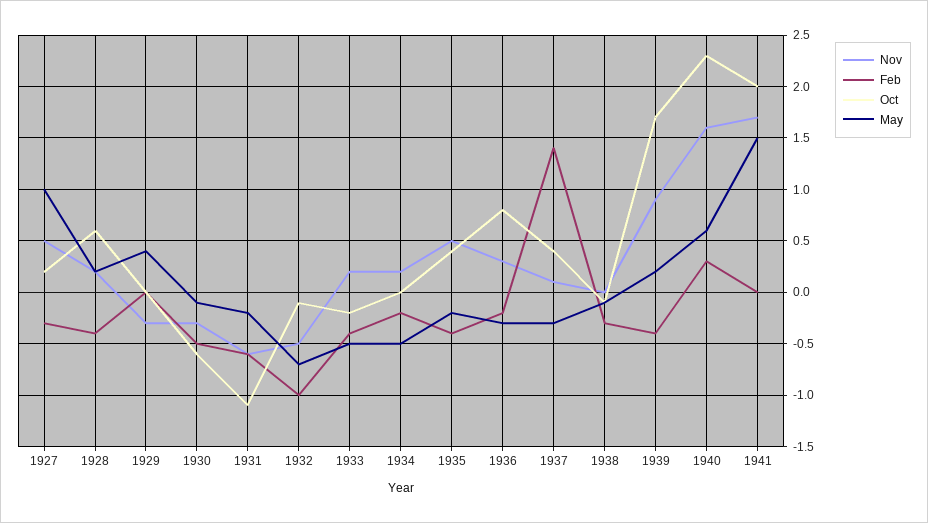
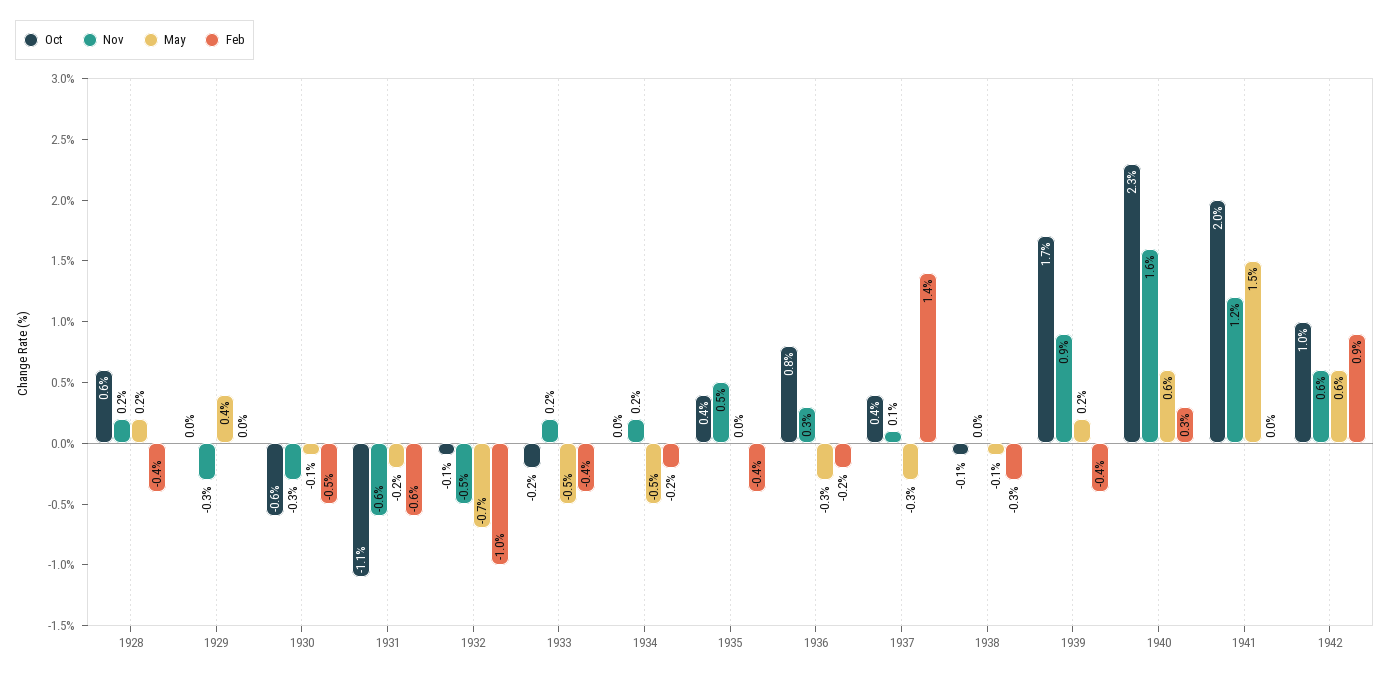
Nov, 1927: 0.5 -> none
Feb, 1927: -0.3 -> none
Oct, 1927: 0.2 -> none
May, 1927: 1 -> none
May, 1935: -0.2 -> 0
Nov, 1941: 1.7 -> 1.2
Oct, 1942: none -> 1
Nov, 1942: none -> 0.6
May, 1942: none -> 0.6
Feb, 1942: none -> 0.9

